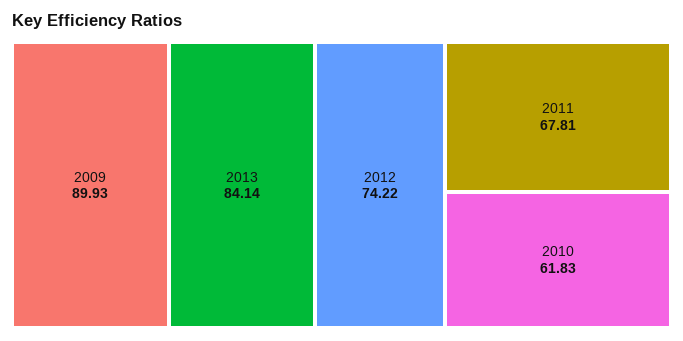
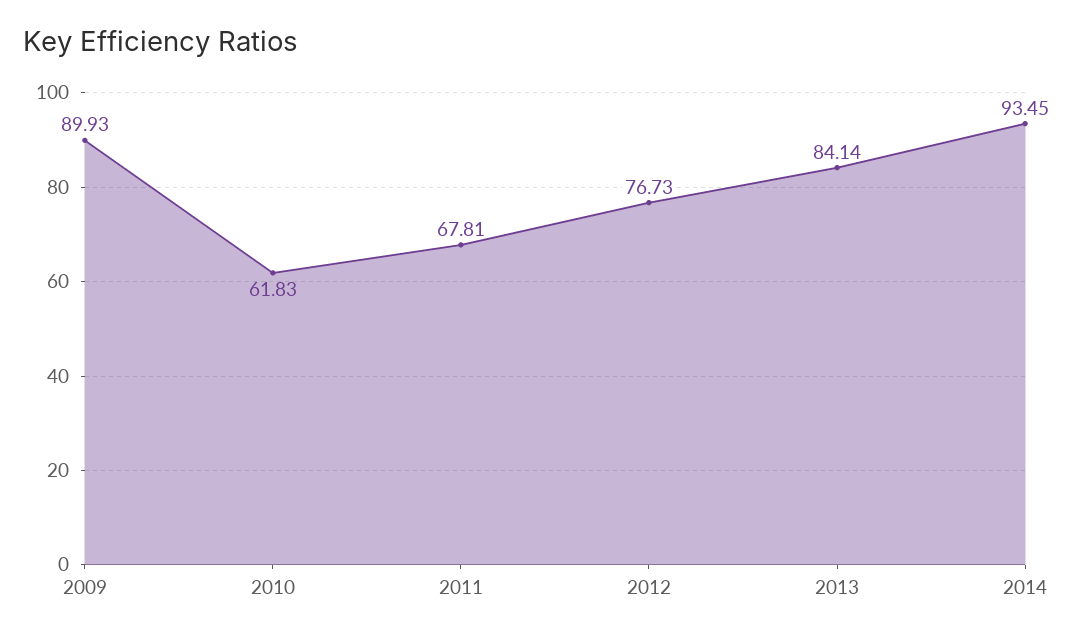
2012: 74.22 -> 76.73
2014: none -> 93.45

